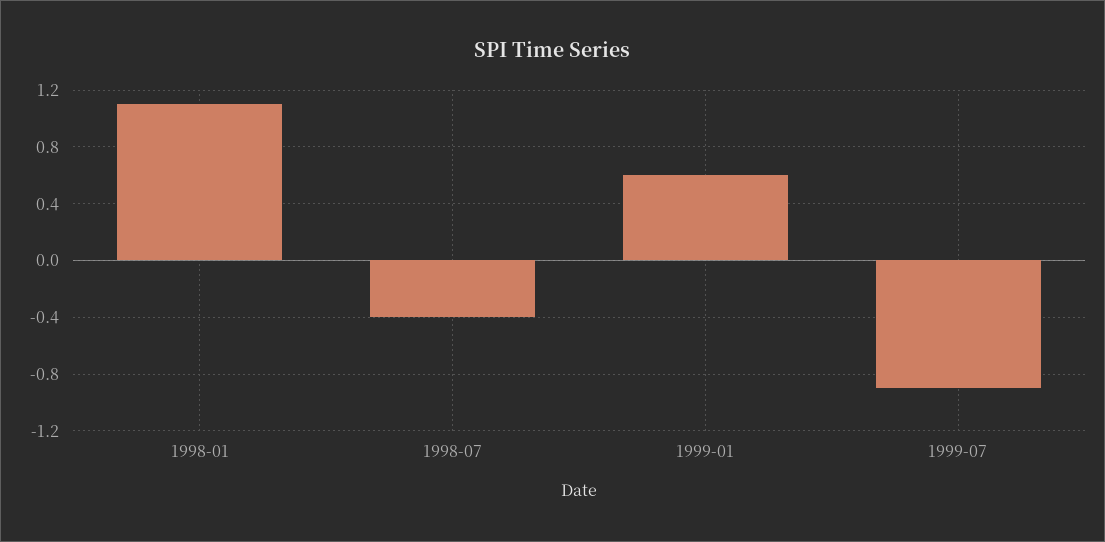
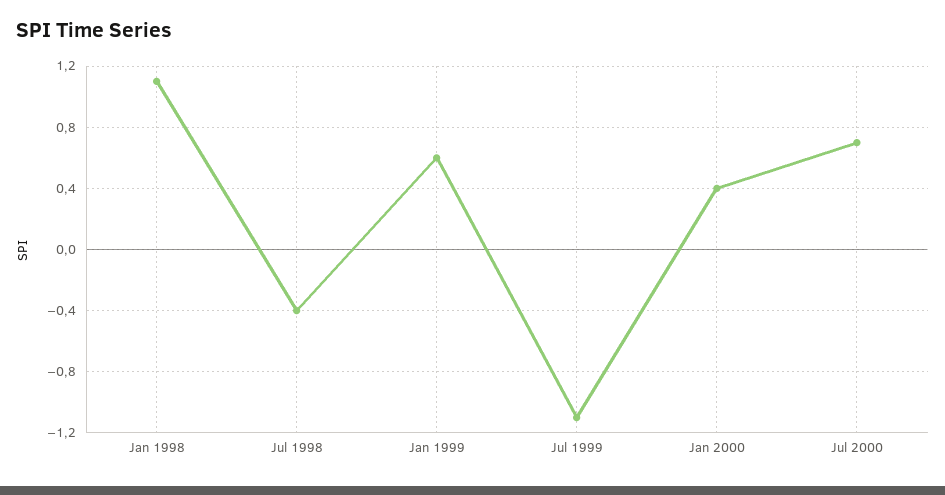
1999-07: -0.9 -> -1.1
Jan 2000: none -> 0.4
Jul 2000: none -> 0.7

